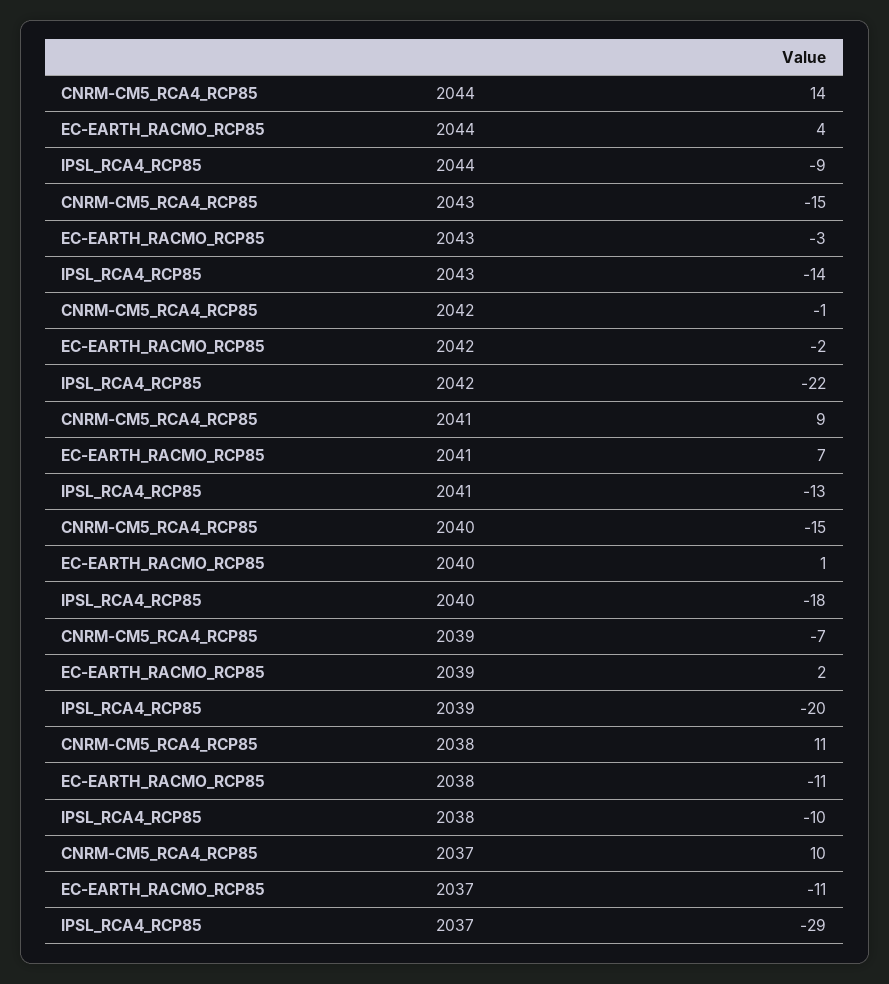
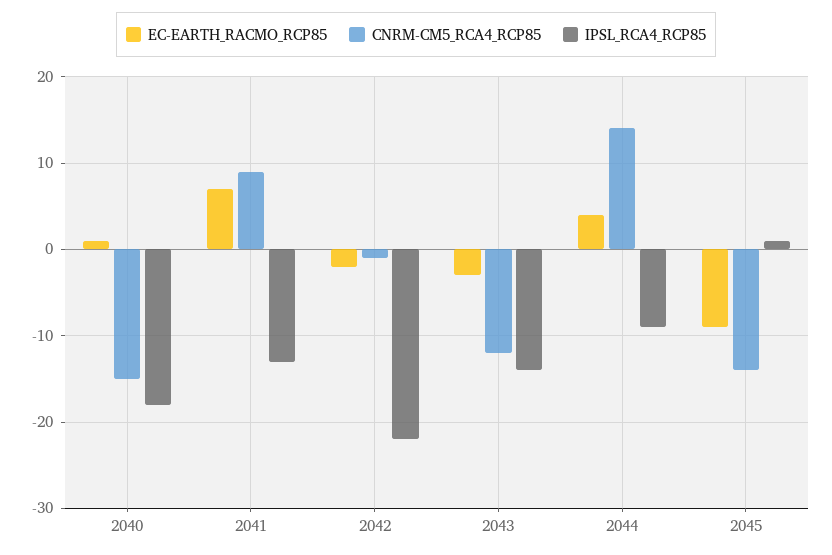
CNRM-CM5_RCA4_RCP85, 2043: -15 -> -12
CNRM-CM5_RCA4_RCP85, 2039: -7 -> none
EC-EARTH_RACMO_RCP85, 2039: 2 -> none
IPSL_RCA4_RCP85, 2039: -20 -> none
CNRM-CM5_RCA4_RCP85, 2038: 11 -> none
EC-EARTH_RACMO_RCP85, 2038: -11 -> none
IPSL_RCA4_RCP85, 2038: -10 -> none
CNRM-CM5_RCA4_RCP85, 2037: 10 -> none
EC-EARTH_RACMO_RCP85, 2037: -11 -> none
IPSL_RCA4_RCP85, 2037: -29 -> none
EC-EARTH_RACMO_RCP85, 2045: none -> -9
CNRM-CM5_RCA4_RCP85, 2045: none -> -14
IPSL_RCA4_RCP85, 2045: none -> 1

